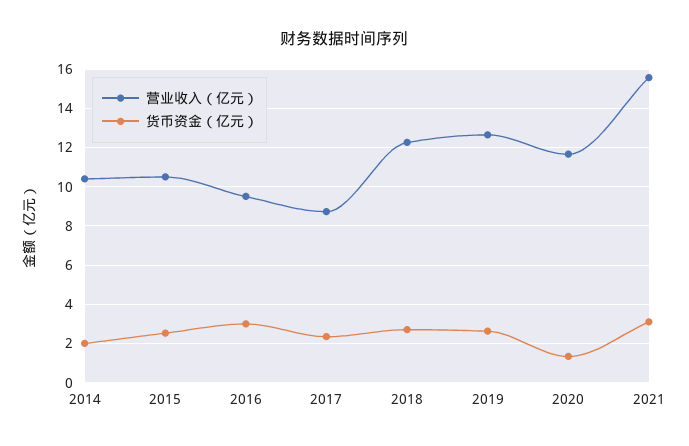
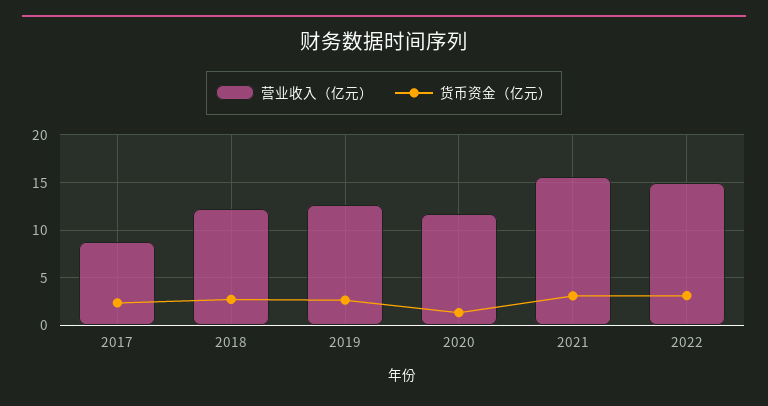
营业收入（亿元）, 2014: 10.5 -> none
货币资金（亿元）, 2014: 2 -> none
营业收入（亿元）, 2015: 10.5 -> none
货币资金（亿元）, 2015: 2.5 -> none
营业收入（亿元）, 2016: 9.5 -> none
货币资金（亿元）, 2016: 3 -> none
营业收入（亿元）, 2022: none -> 15
货币资金（亿元）, 2022: none -> 3

